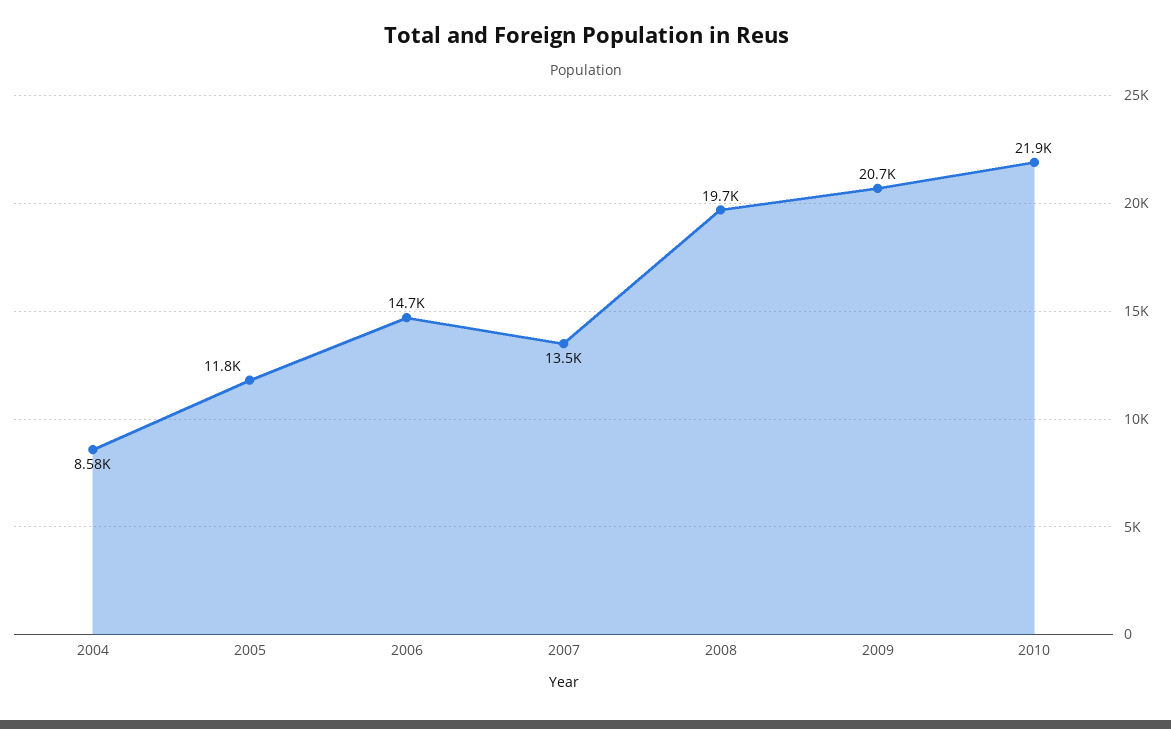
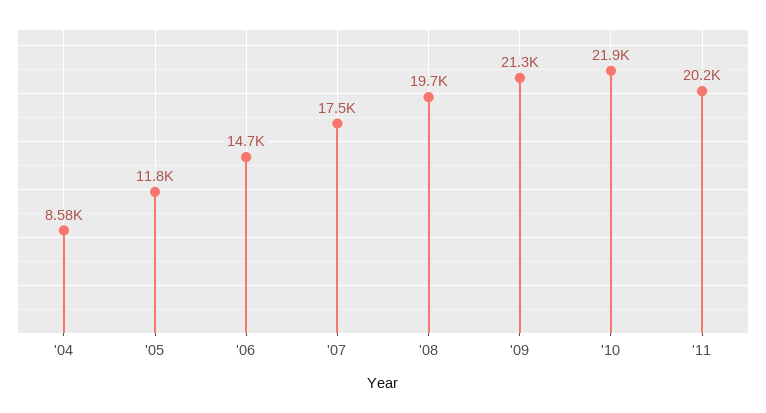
2007: 13500 -> 17500
2009: 20700 -> 21300
'11: none -> 20200

